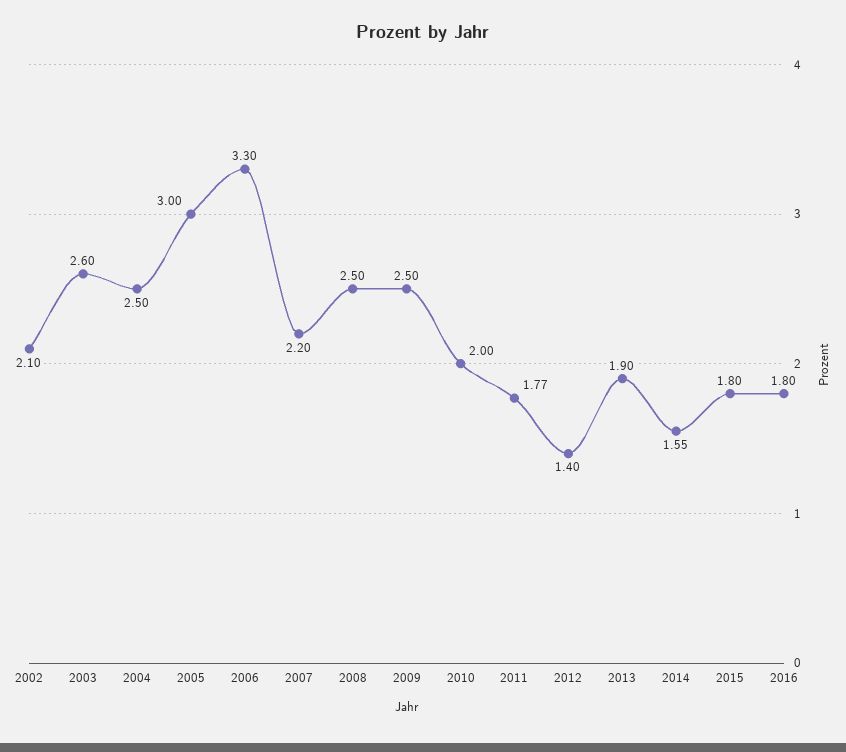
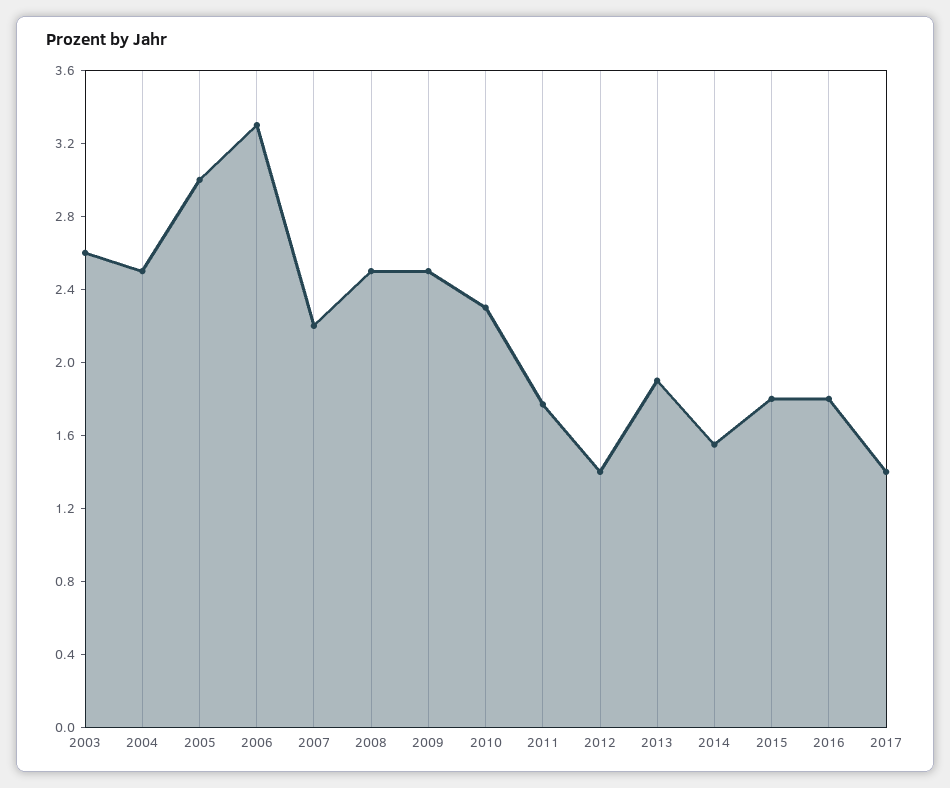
2002: 2.1 -> none
2010: 2 -> 2.3
2017: none -> 1.4

